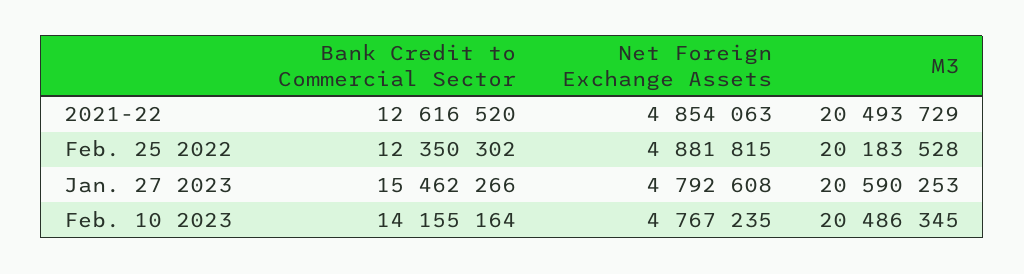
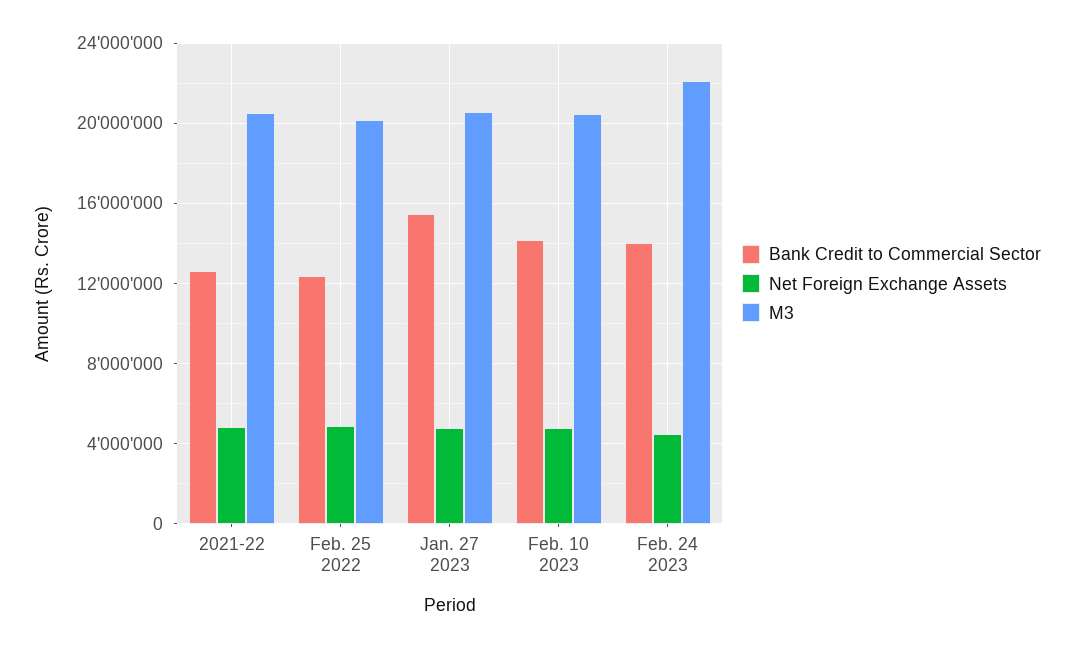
Bank Credit to Commercial Sector, Feb. 24 2023: none -> 14000000
Net Foreign Exchange Assets, Feb. 24 2023: none -> 4500000
M3, Feb. 24 2023: none -> 22000000

